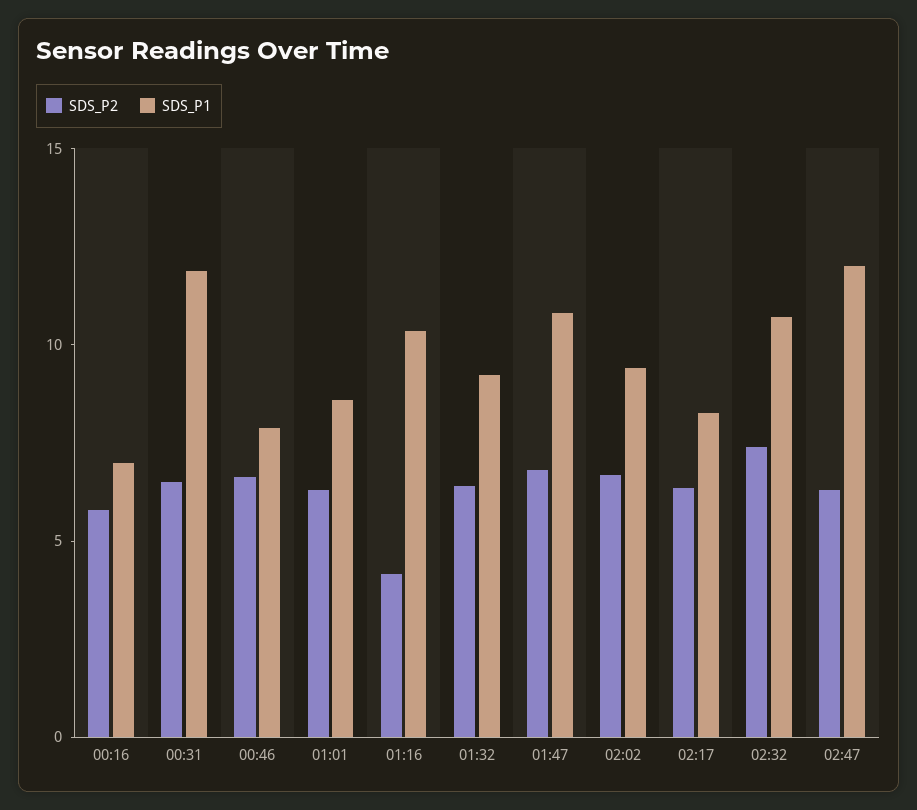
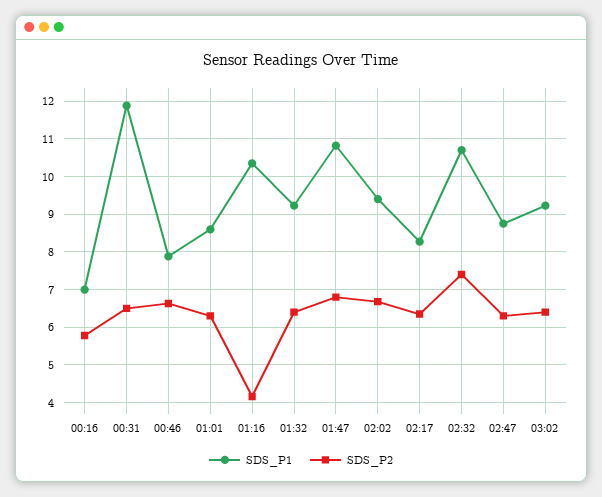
SDS_P1, 02:47: 12 -> 8.8
SDS_P1, 03:02: none -> 9.2
SDS_P2, 03:02: none -> 6.4

